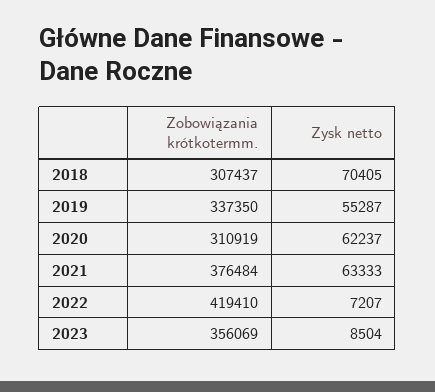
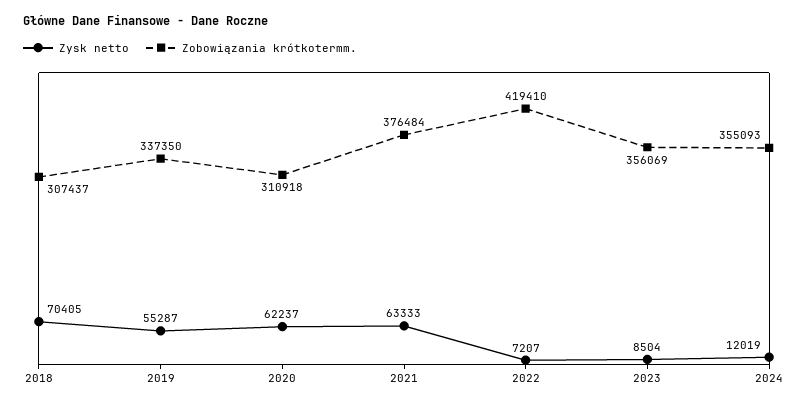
Zobowiązania krótkotermm., 2020: 310919 -> 310918
Zysk netto, 2024: none -> 12019
Zobowiązania krótkotermm., 2024: none -> 355093

